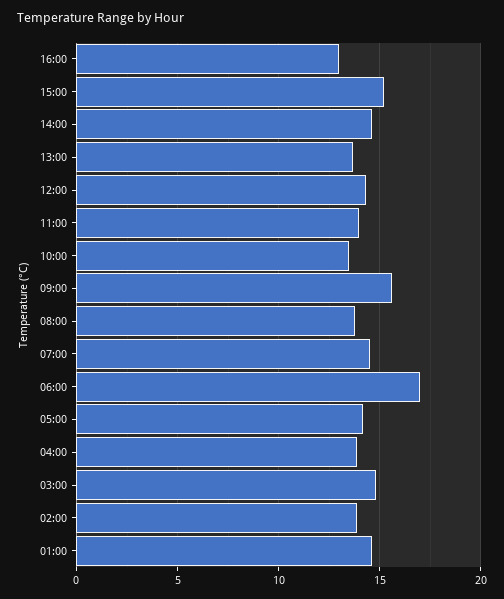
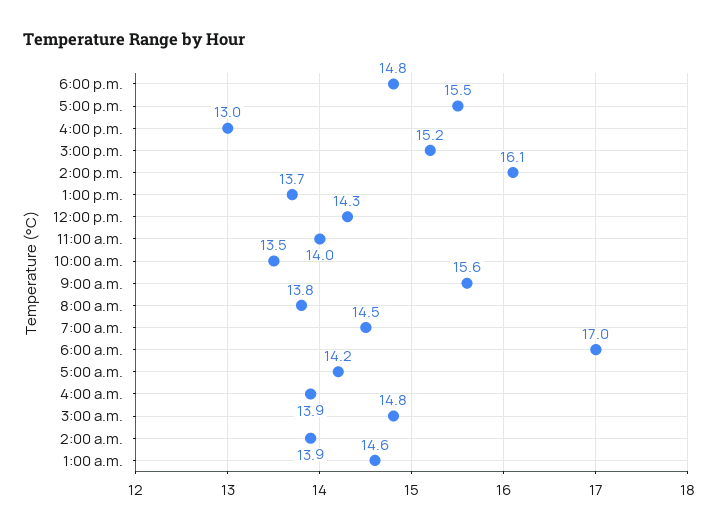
14:00: 14.5 -> 16.1
6:00 p.m.: none -> 14.8
5:00 p.m.: none -> 15.5

